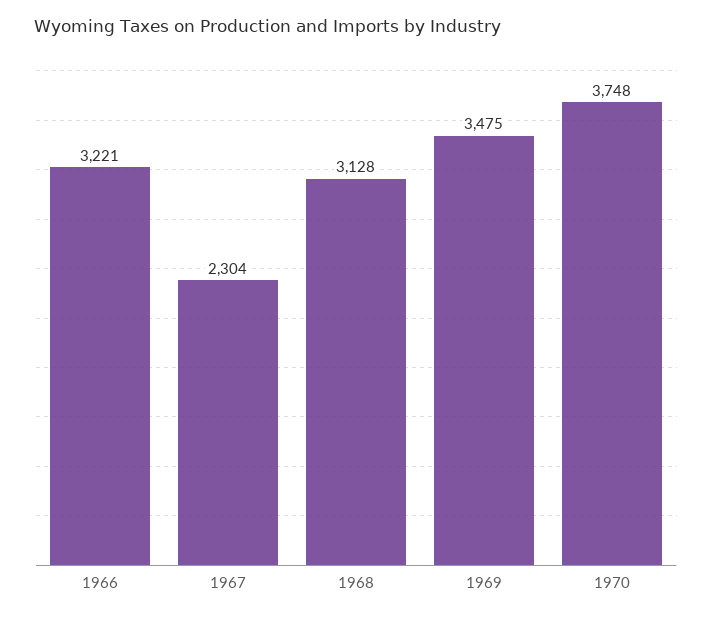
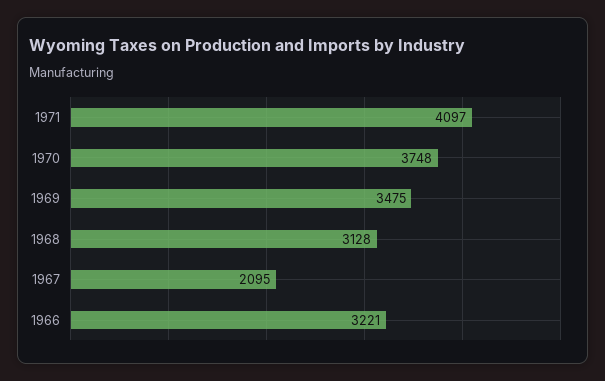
1967: 2304 -> 2095
1971: none -> 4097

